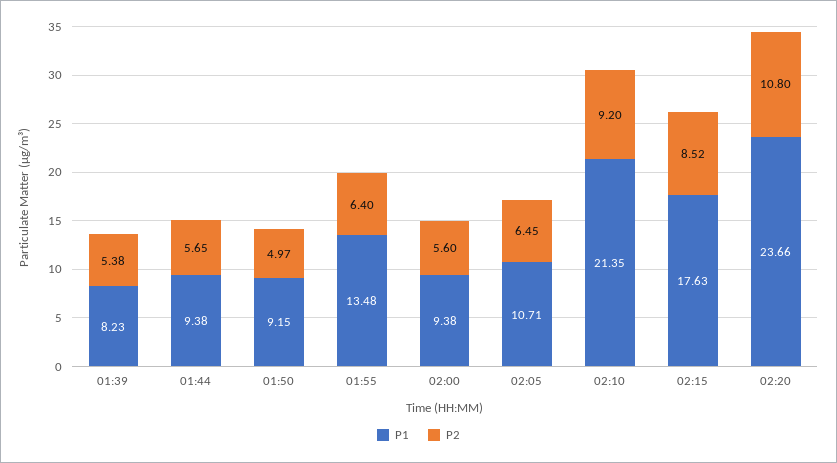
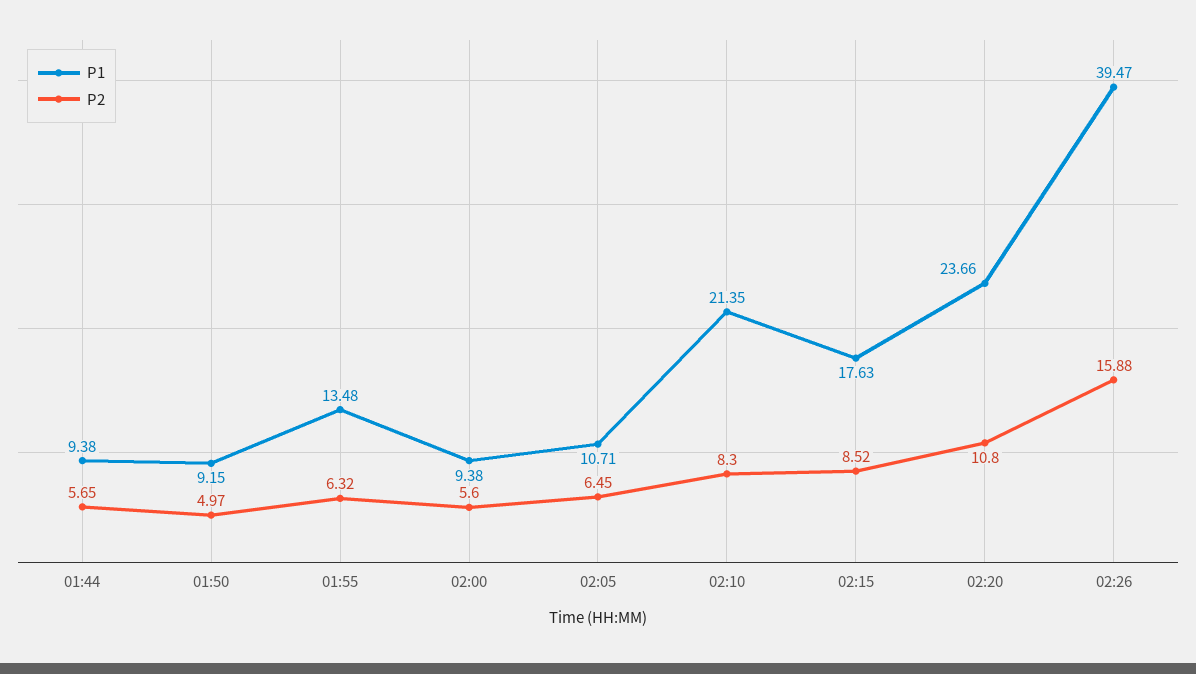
P1, 01:39: 8.23 -> none
P2, 01:39: 5.38 -> none
P2, 01:55: 6.4 -> 6.32
P2, 02:10: 9.2 -> 8.3
P1, 02:26: none -> 39.47
P2, 02:26: none -> 15.88

